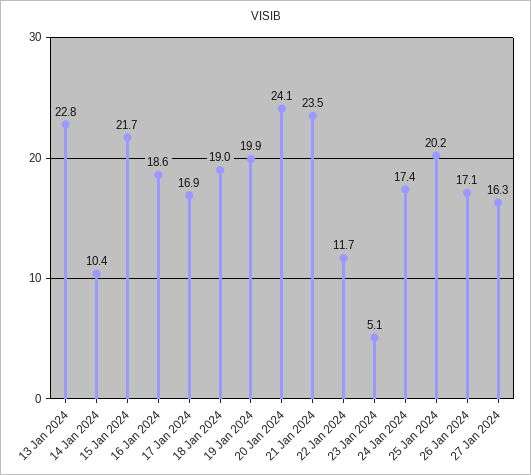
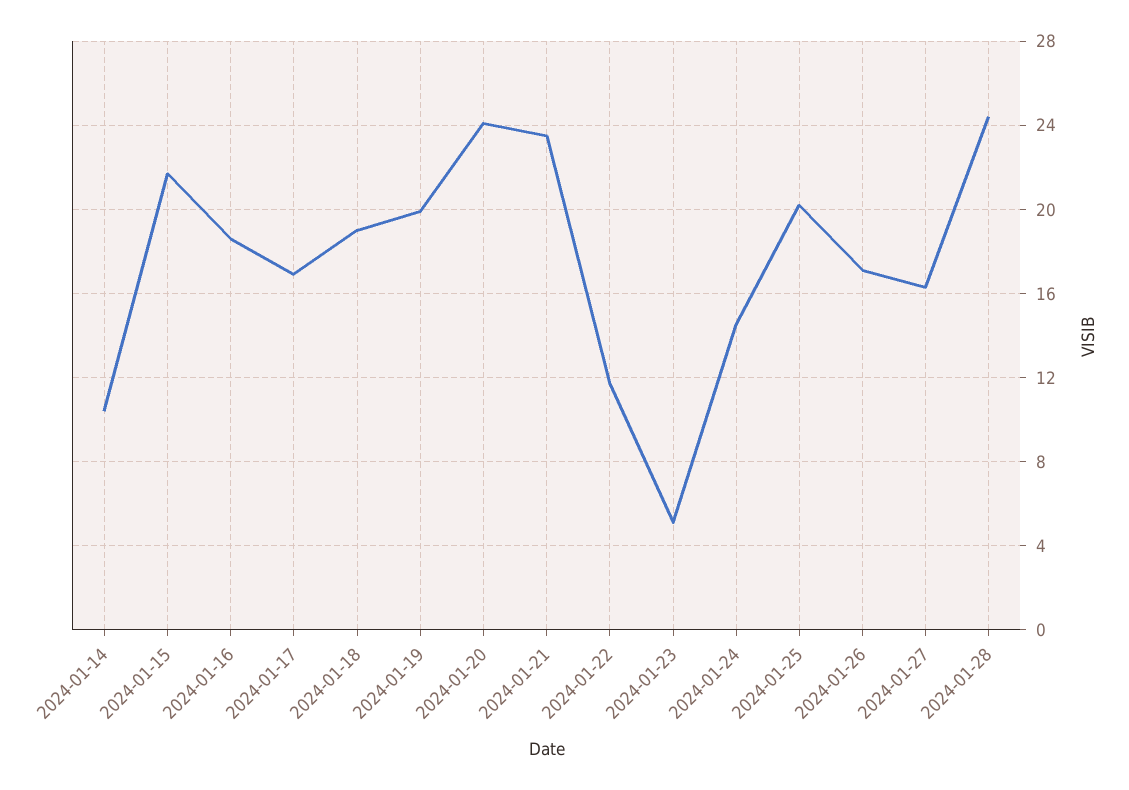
13 Jan 2024: 22.8 -> none
24 Jan 2024: 17.4 -> 14.5
2024-01-28: none -> 24.5

